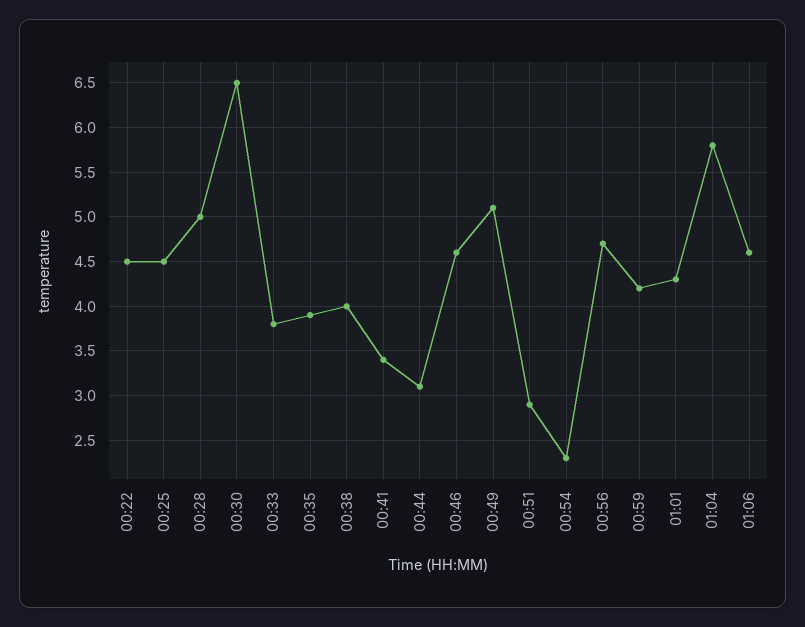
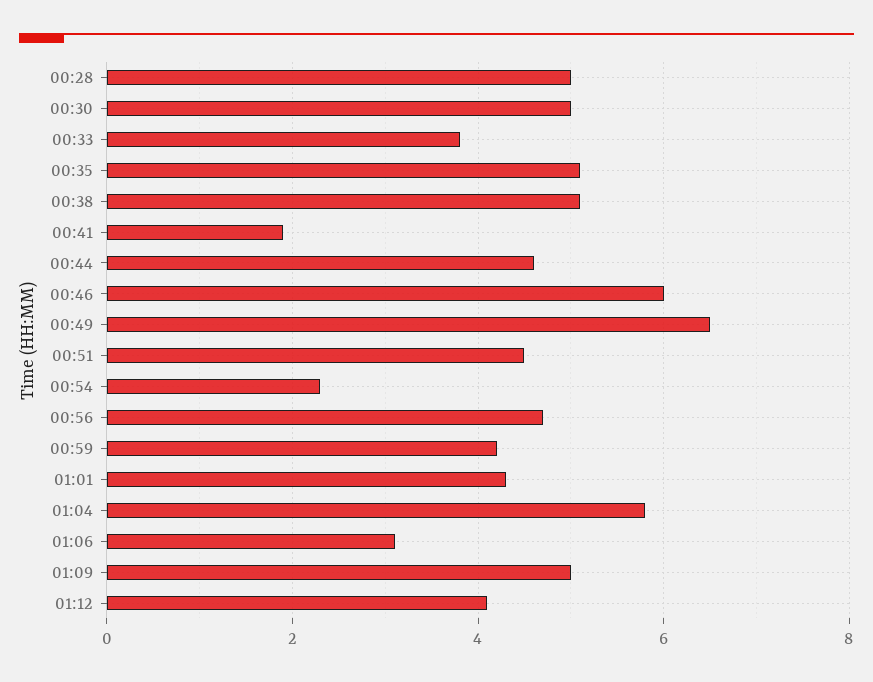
00:22: 4.5 -> none
00:25: 4.5 -> none
00:30: 6.5 -> 5
00:35: 3.9 -> 5
00:38: 4 -> 5
00:41: 3.4 -> 2
00:44: 3.1 -> 4.5
00:46: 4.6 -> 6
00:49: 5.1 -> 6.5
00:51: 2.9 -> 4.5
01:06: 4.6 -> 3
01:09: none -> 5
01:12: none -> 4

